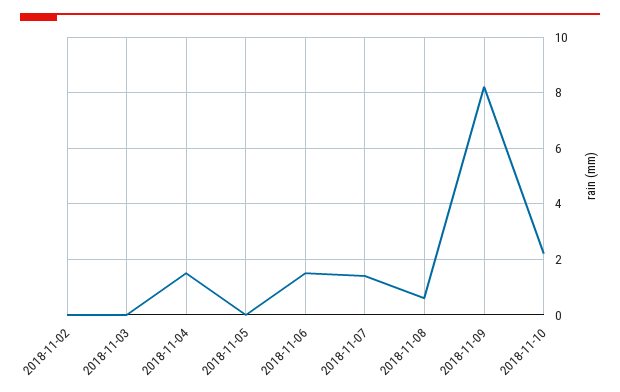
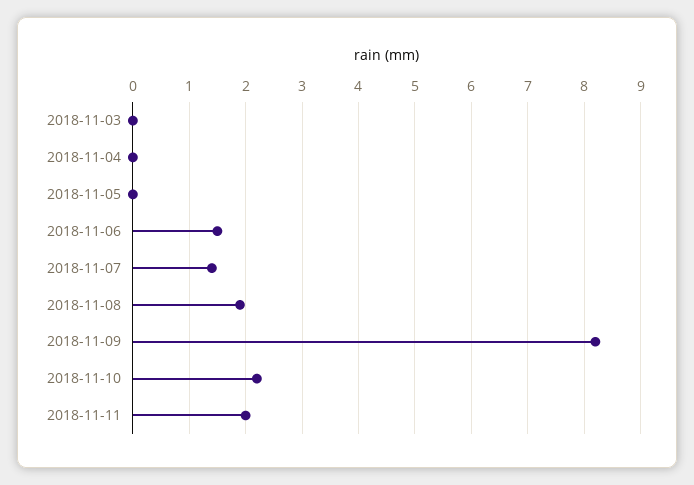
2018-11-02: 0 -> none
2018-11-04: 1.5 -> 0
2018-11-08: 0.5 -> 2
2018-11-11: none -> 2

